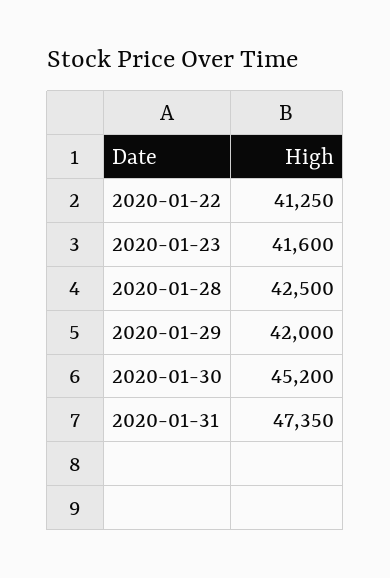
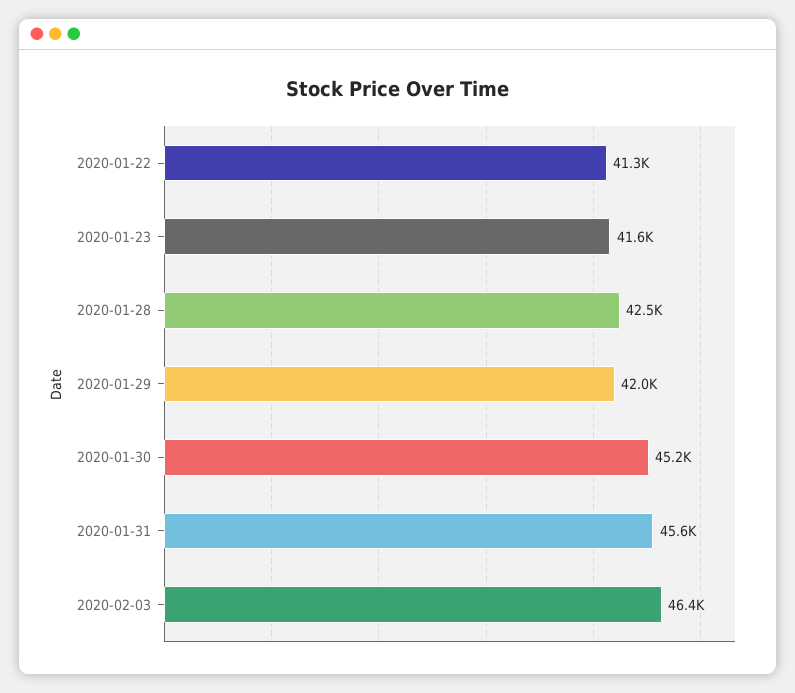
2020-01-31: 47350 -> 45600
2020-02-03: none -> 46400

